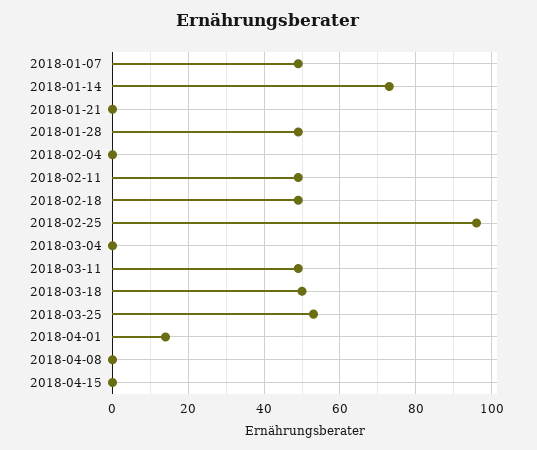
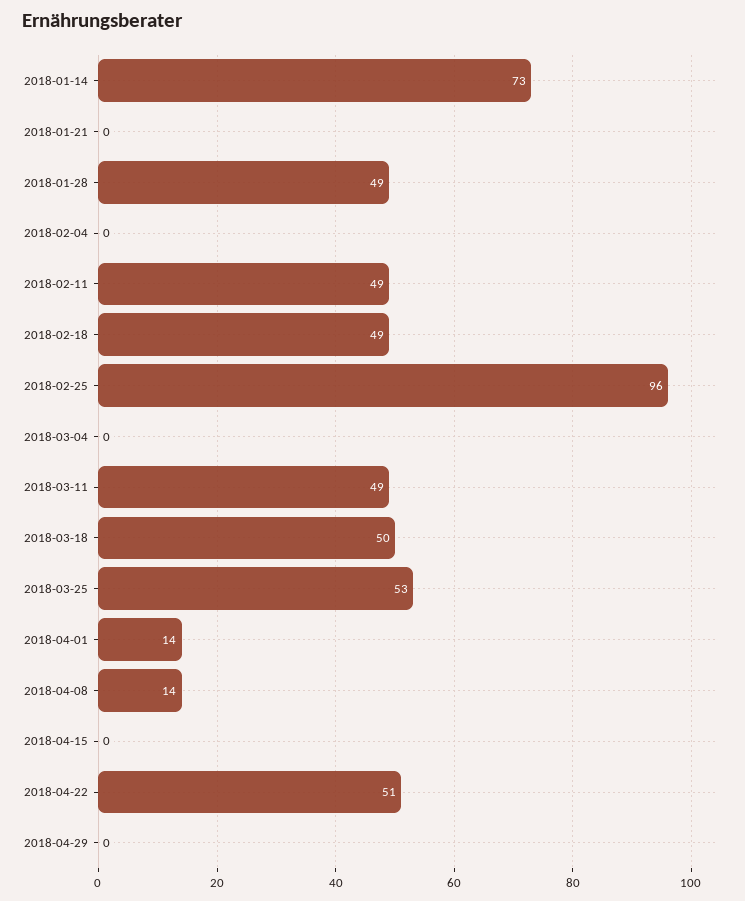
2018-01-07: 50 -> none
2018-04-08: 0 -> 14
2018-04-22: none -> 51
2018-04-29: none -> 0

